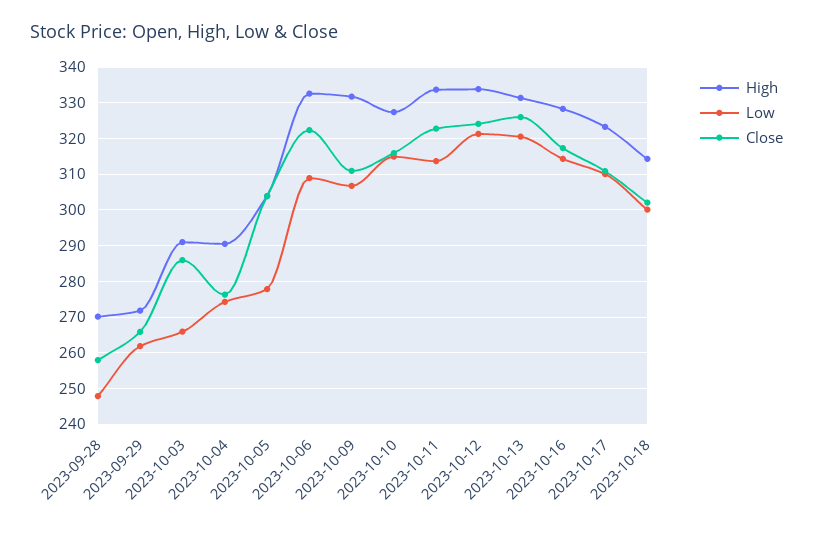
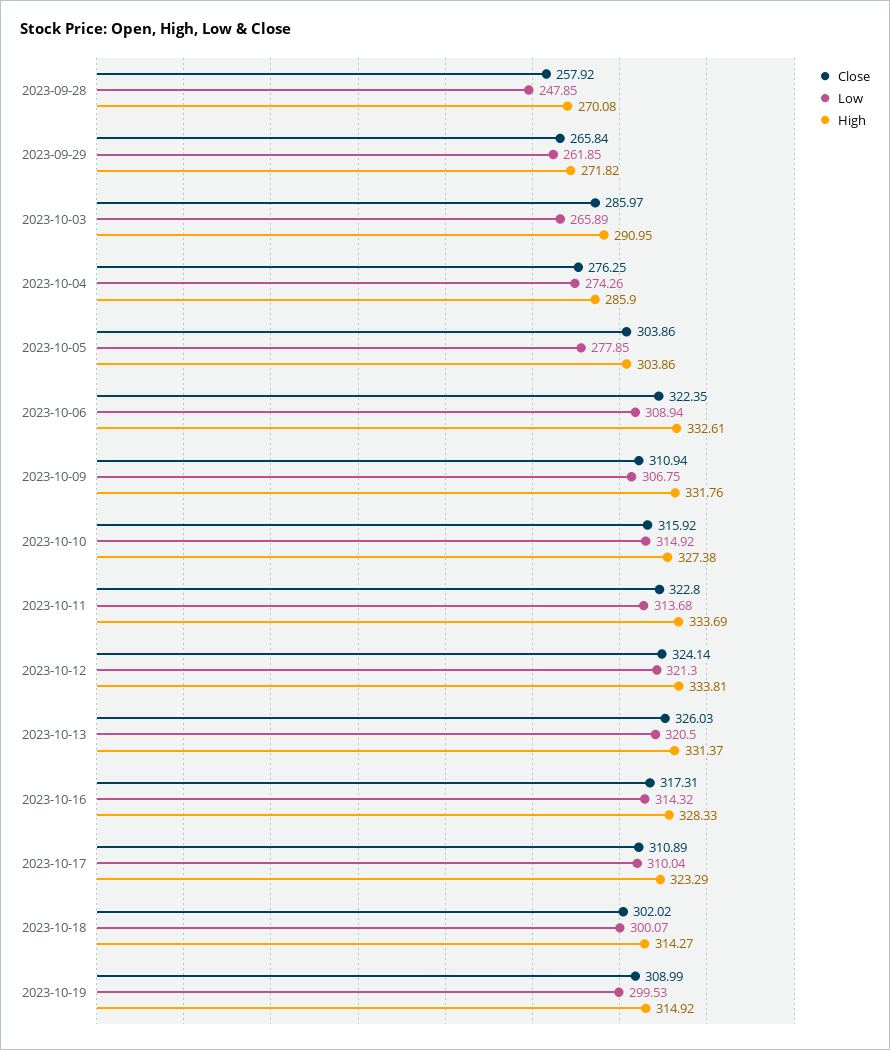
High, 2023-10-04: 290 -> 285.9
Close, 2023-10-19: none -> 308.99
Low, 2023-10-19: none -> 299.53
High, 2023-10-19: none -> 314.92

